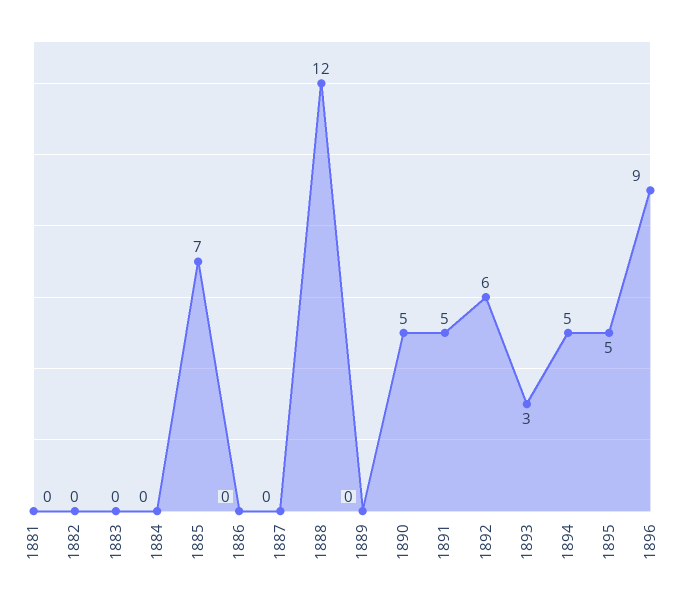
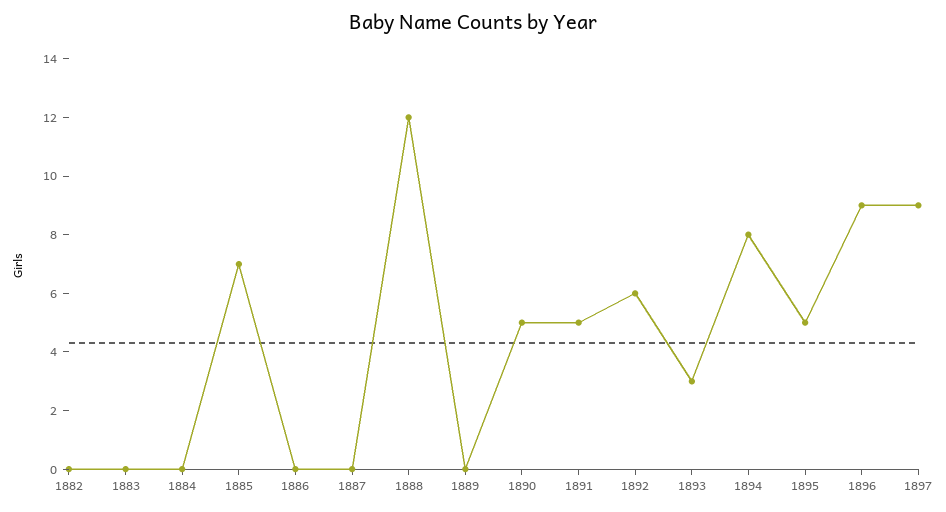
1881: 0 -> none
1894: 5 -> 8
1897: none -> 9

